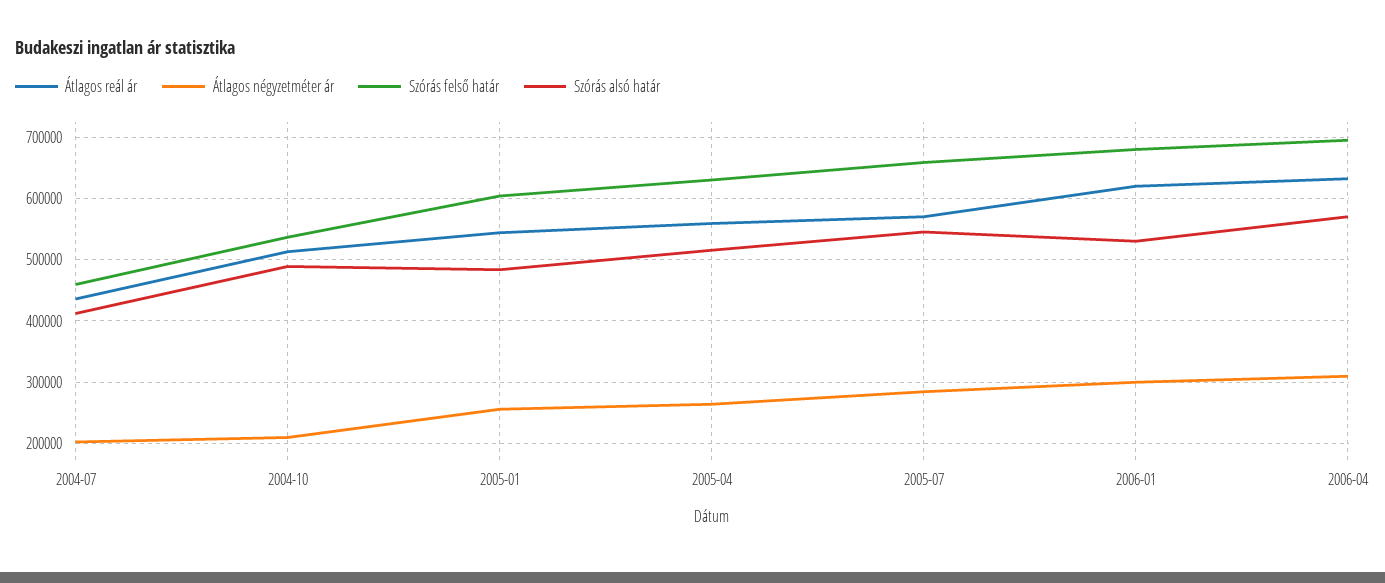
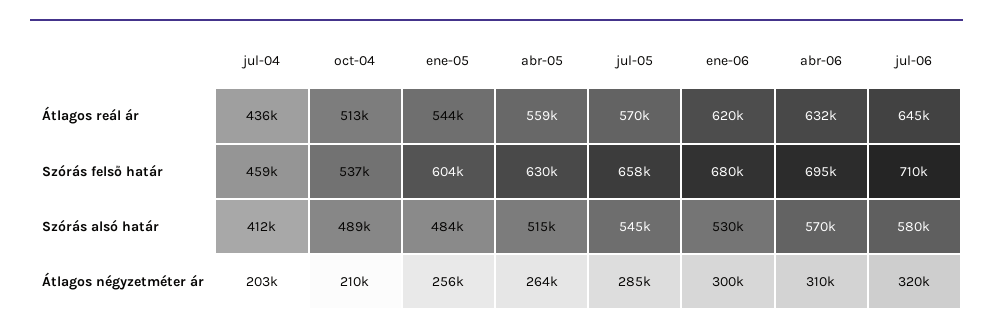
Átlagos reál ár, jul-06: none -> 645000
Szórás felső határ, jul-06: none -> 710000
Szórás alsó határ, jul-06: none -> 580000
Átlagos négyzetméter ár, jul-06: none -> 320000

